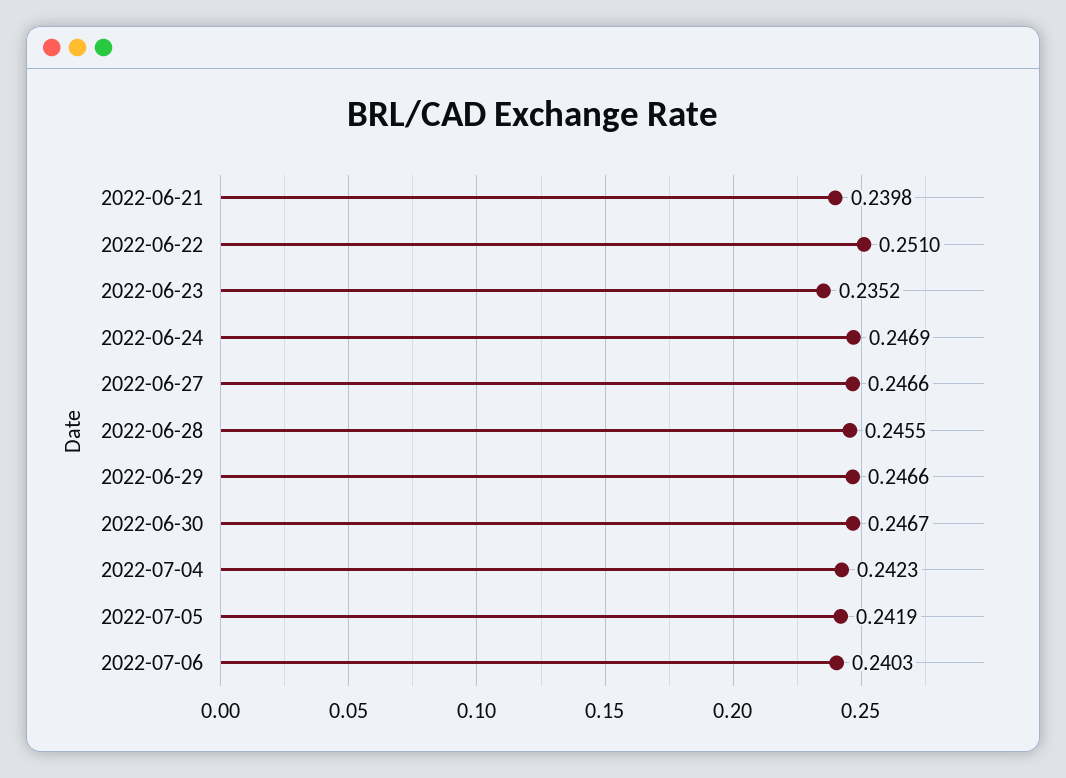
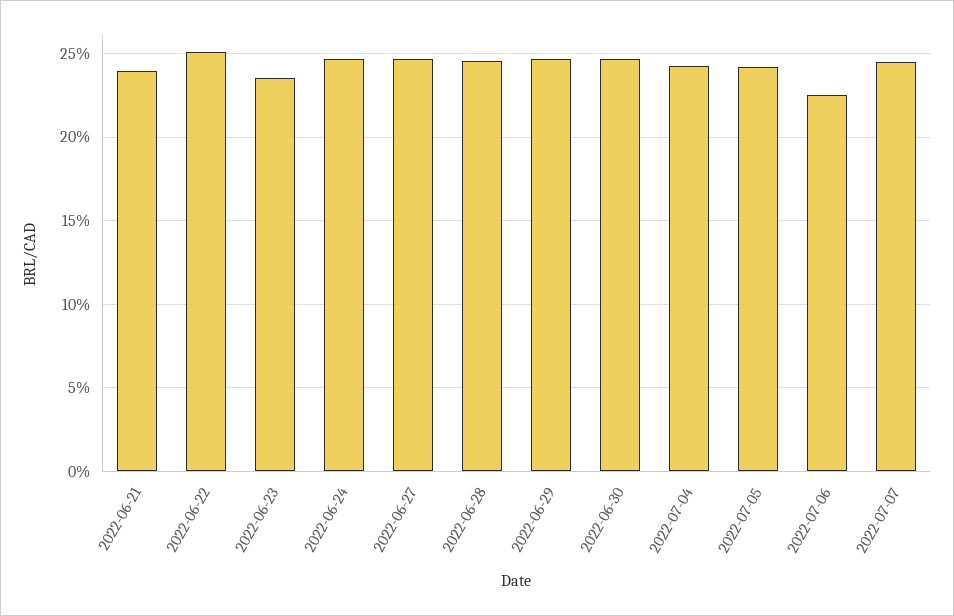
2022-07-06: 0.2403 -> 0.225
2022-07-07: none -> 0.245

